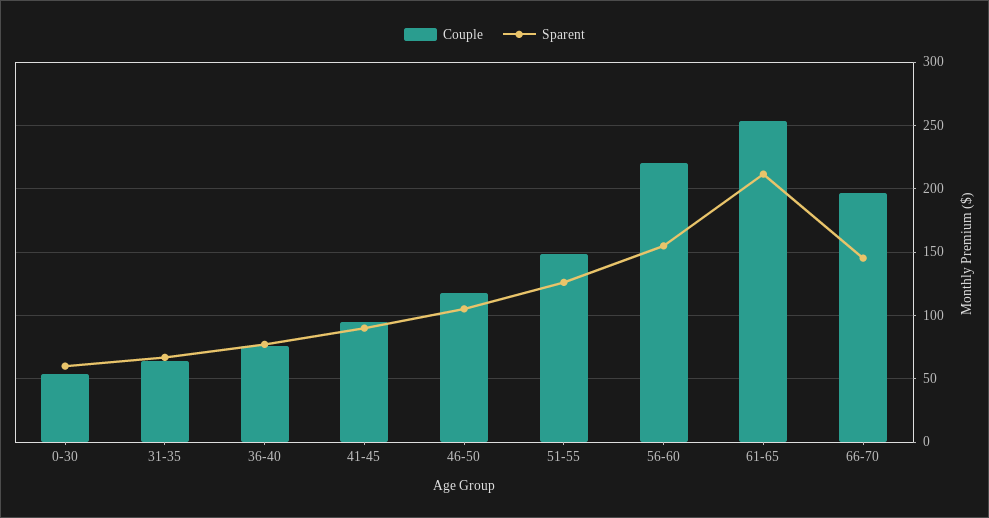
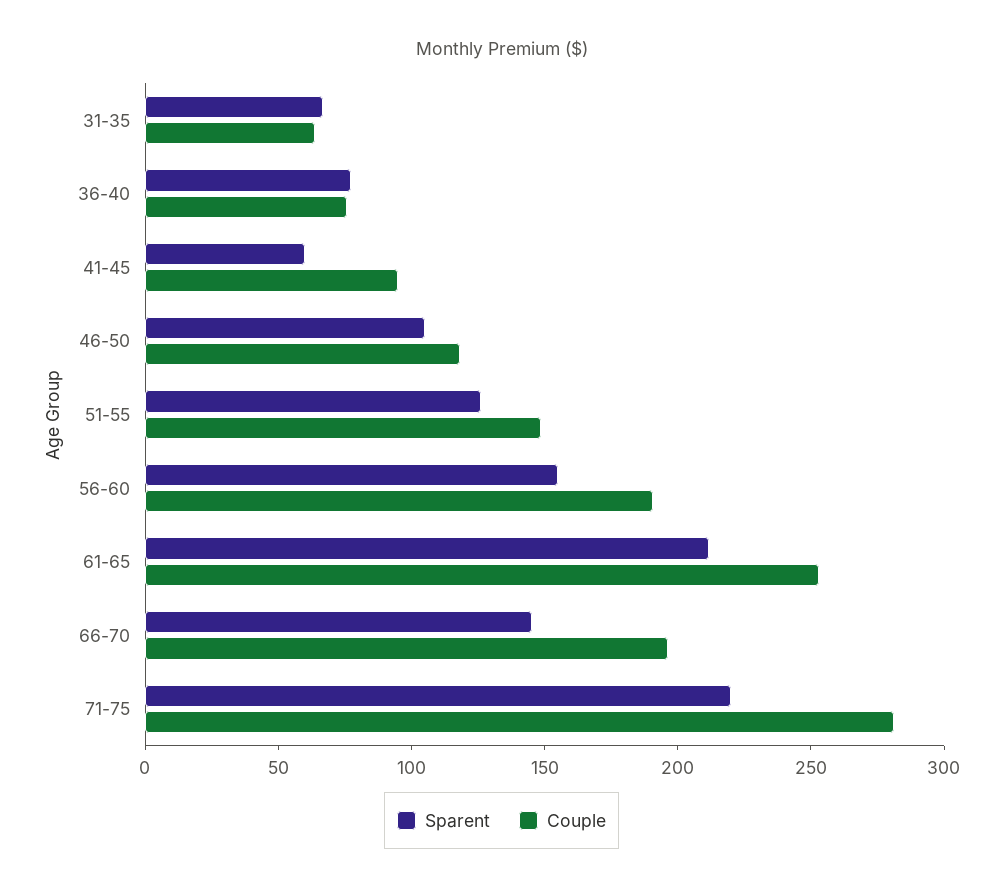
Couple, 0-30: 55 -> none
Sparent, 0-30: 60 -> none
Sparent, 41-45: 90 -> 60
Couple, 56-60: 220 -> 190
Sparent, 71-75: none -> 220
Couple, 71-75: none -> 280

